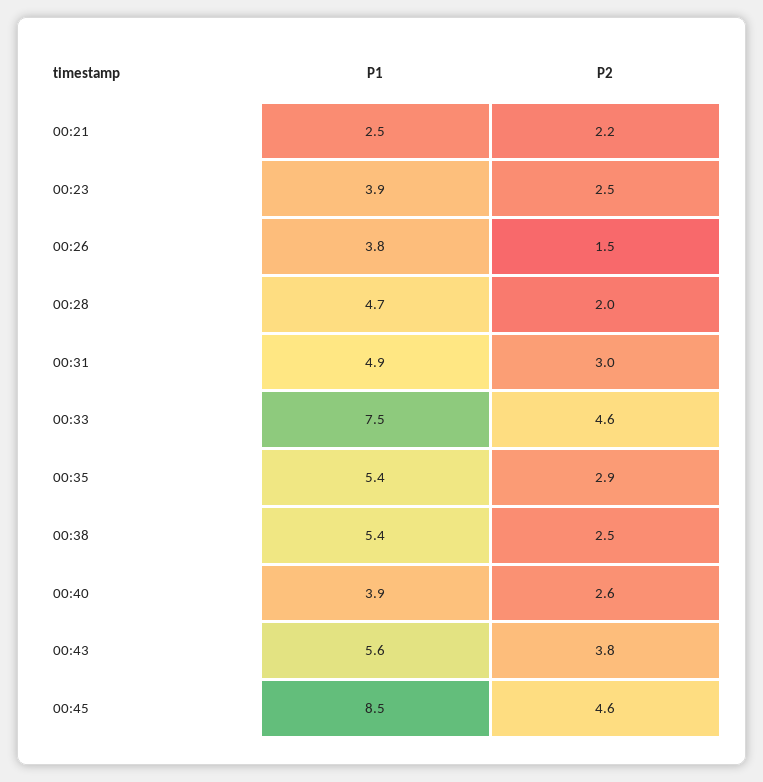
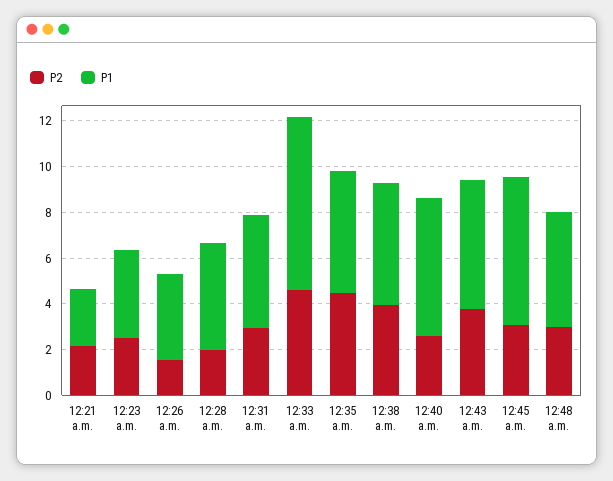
P2, 00:35: 2.9 -> 4.5
P2, 00:38: 2.5 -> 4
P1, 00:40: 3.9 -> 6
P1, 00:45: 8.5 -> 6.5
P2, 00:45: 4.6 -> 3
P2, 12:48 a.m.: none -> 3
P1, 12:48 a.m.: none -> 5

